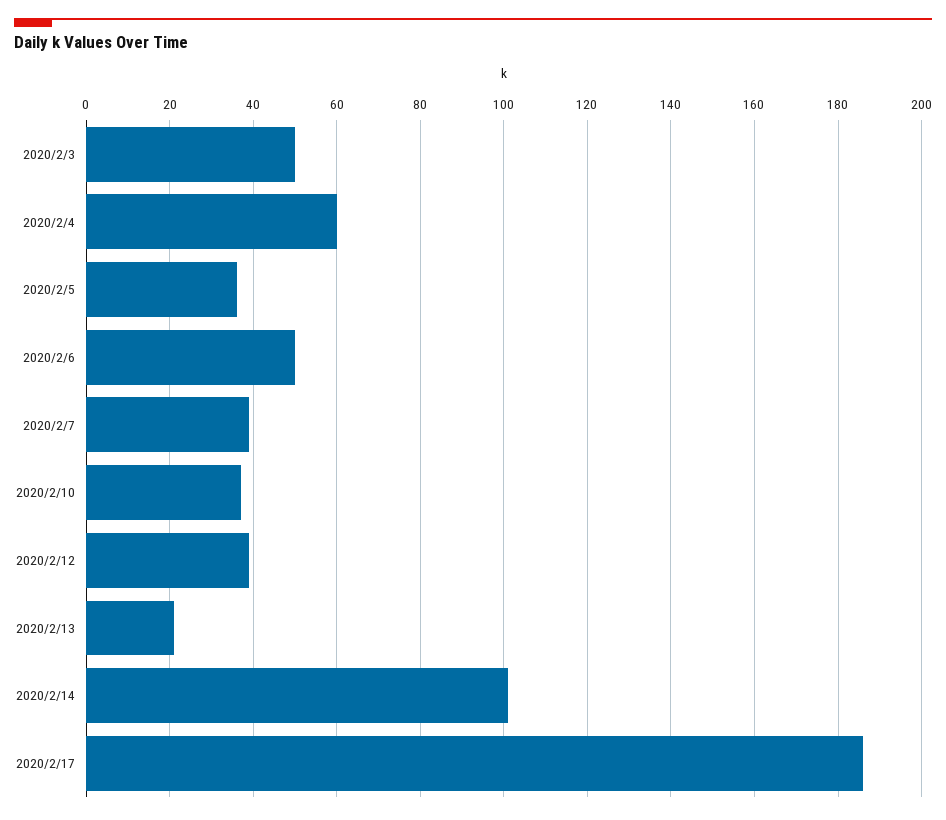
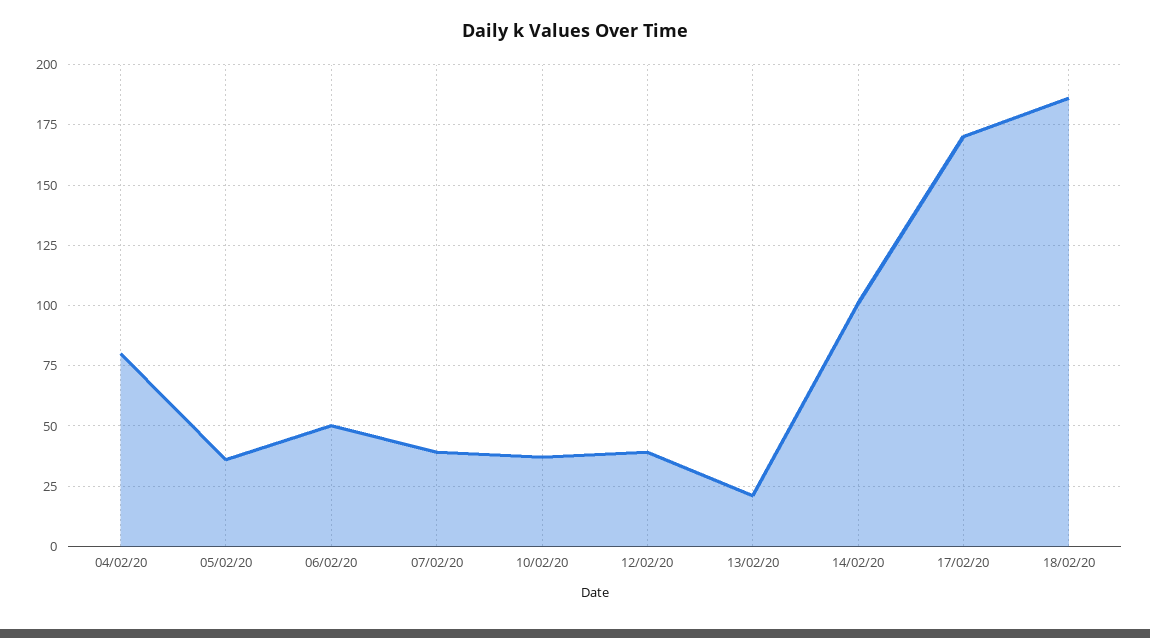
2020/2/3: 50 -> none
2020/2/4: 60 -> 80
2020/2/17: 185 -> 170
18/02/20: none -> 185

